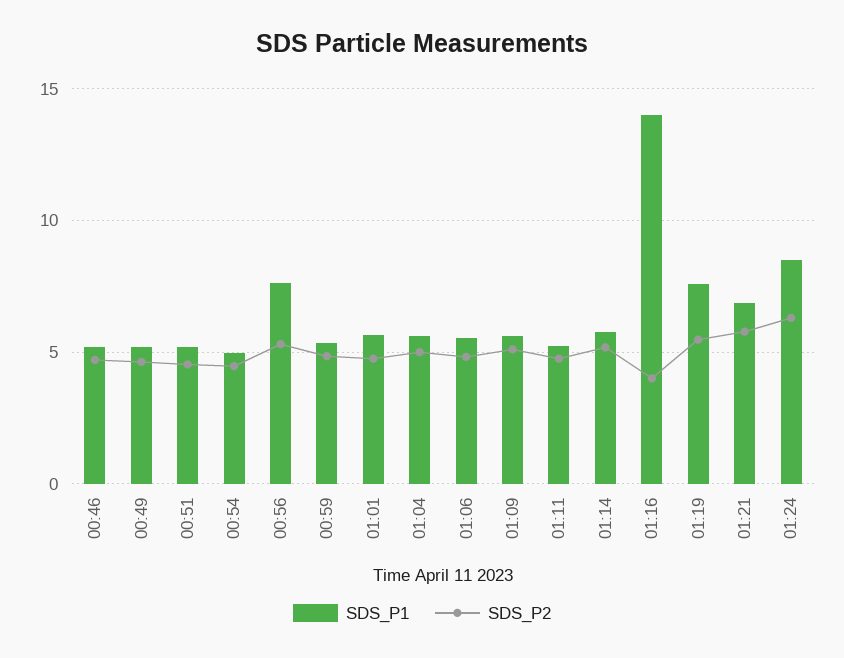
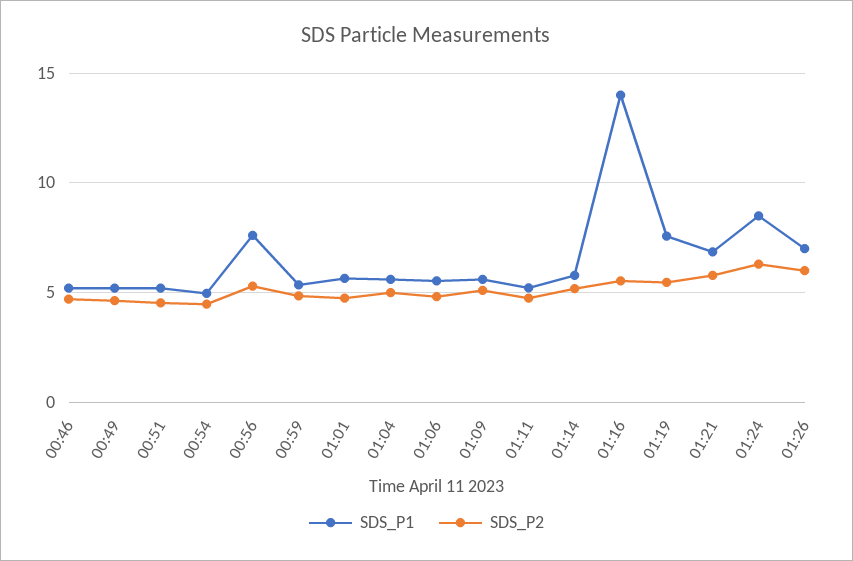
SDS_P2, 01:16: 4 -> 5.5
SDS_P1, 01:26: none -> 7
SDS_P2, 01:26: none -> 6

